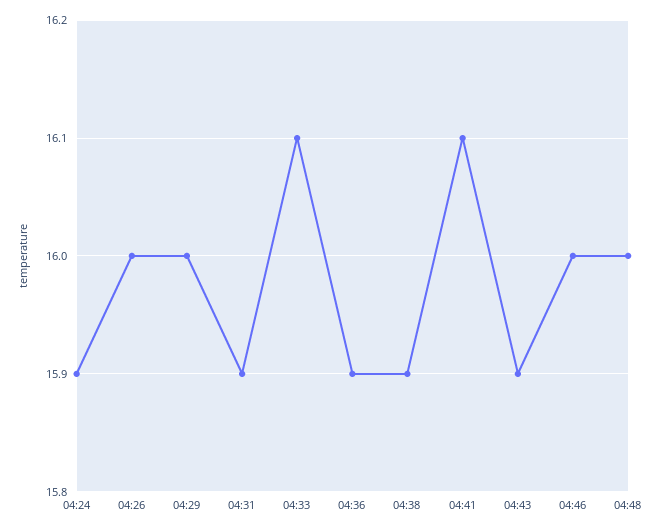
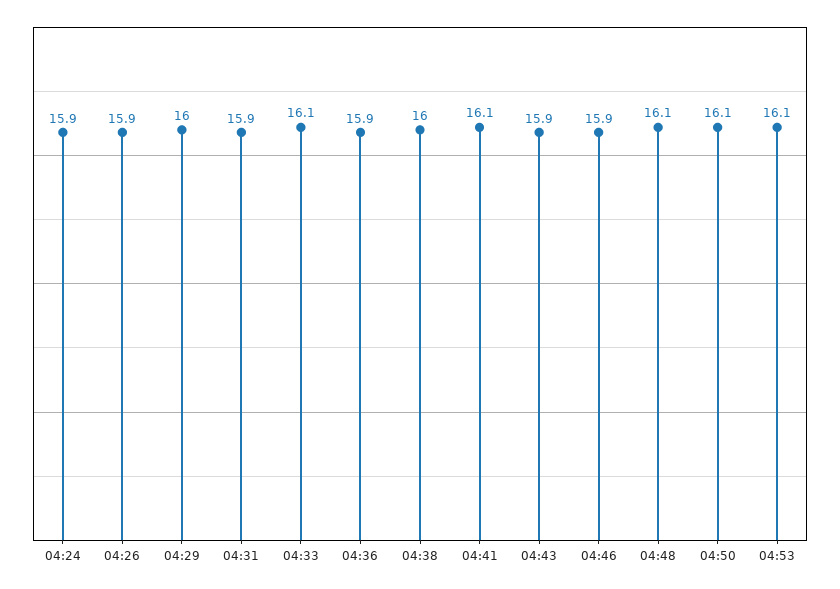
04:26: 16 -> 15.9
04:38: 15.9 -> 16
04:46: 16 -> 15.9
04:48: 16 -> 16.1
04:50: none -> 16.1
04:53: none -> 16.1

